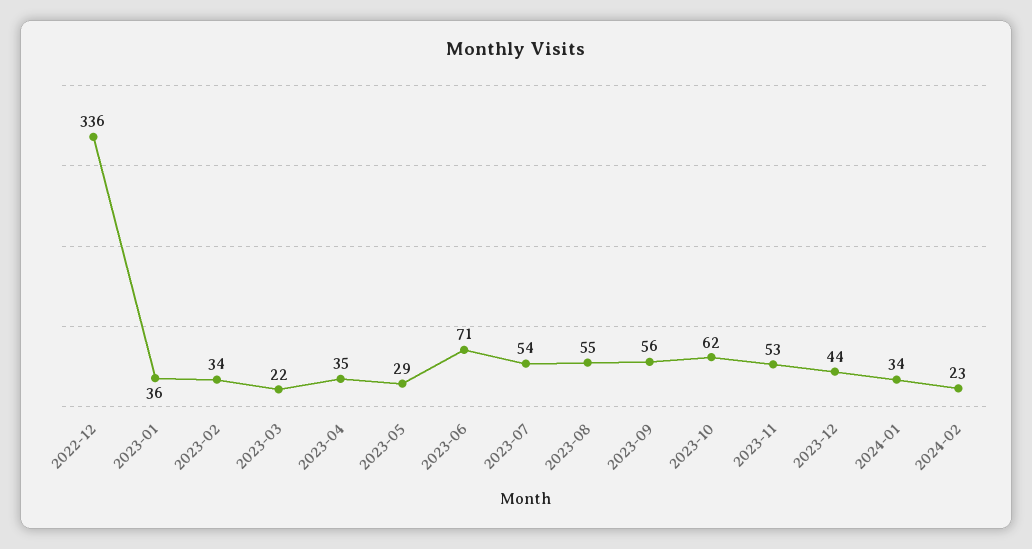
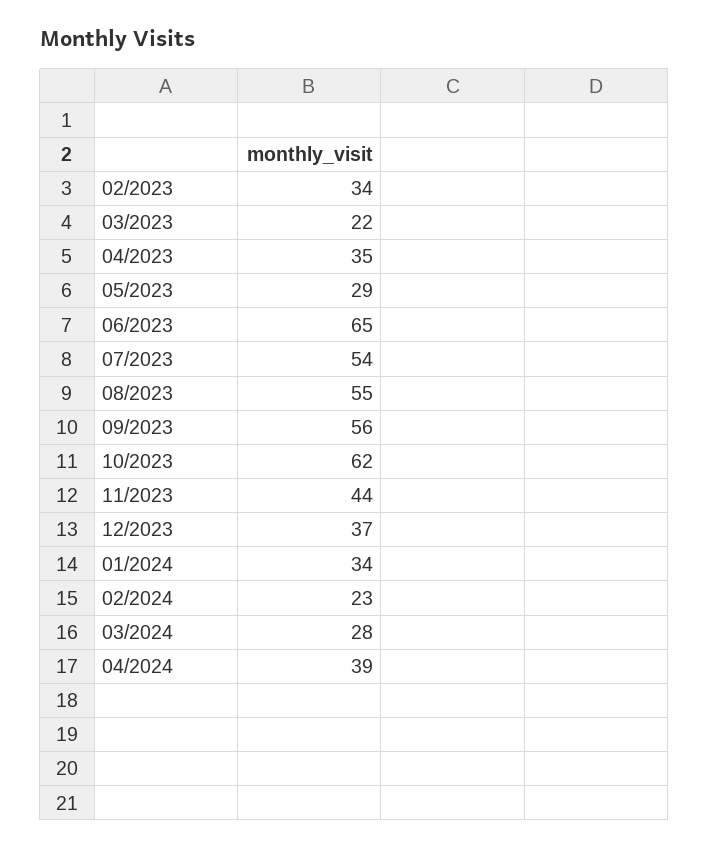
2022-12: 336 -> none
2023-01: 36 -> none
2023-06: 71 -> 65
2023-11: 53 -> 44
2023-12: 44 -> 37
03/2024: none -> 28
04/2024: none -> 39

